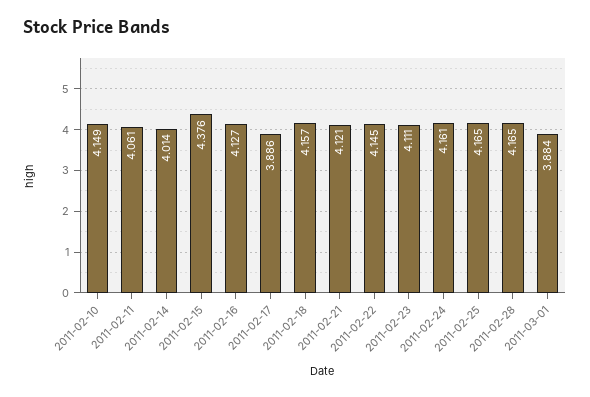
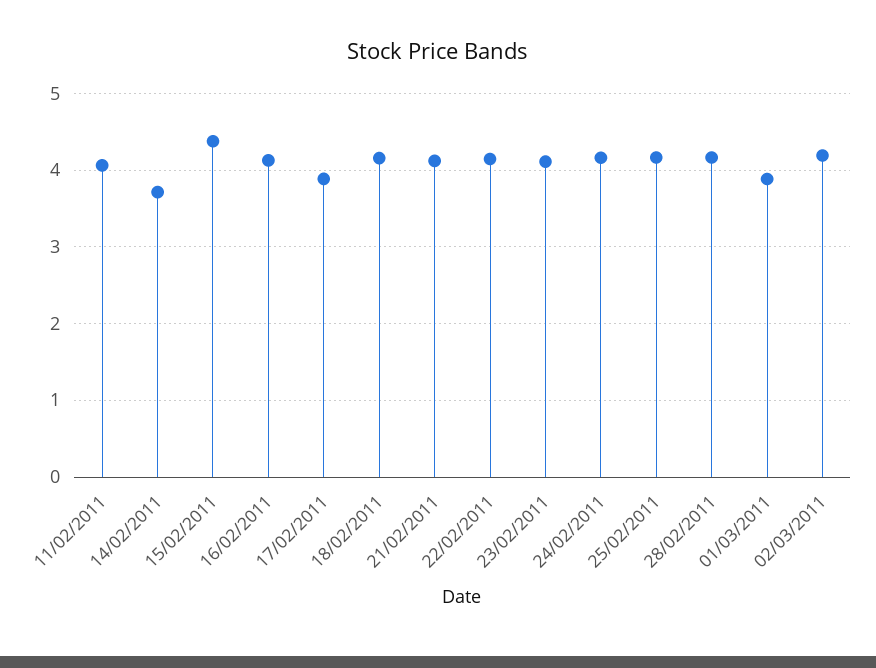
2011-02-10: 4.149 -> none
2011-02-14: 4.014 -> 3.7
02/03/2011: none -> 4.2

